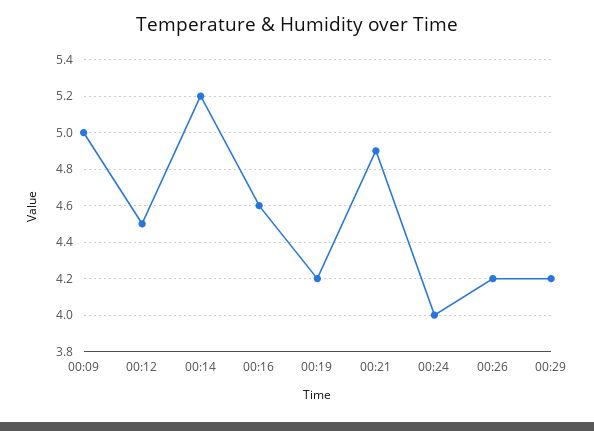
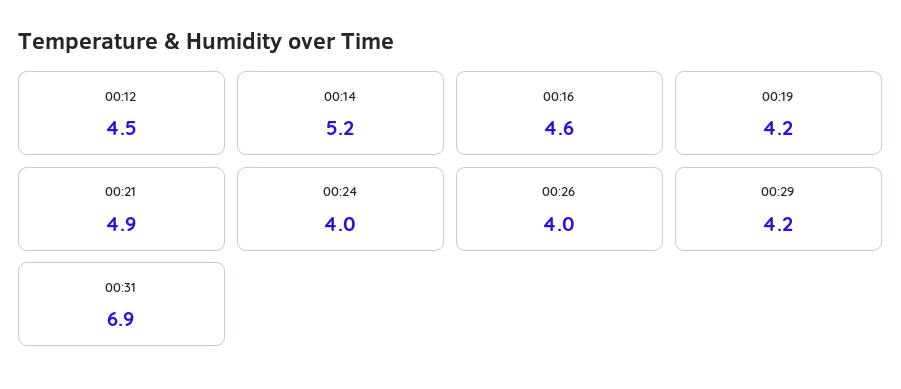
00:09: 5 -> none
00:26: 4.2 -> 4
00:31: none -> 6.9

